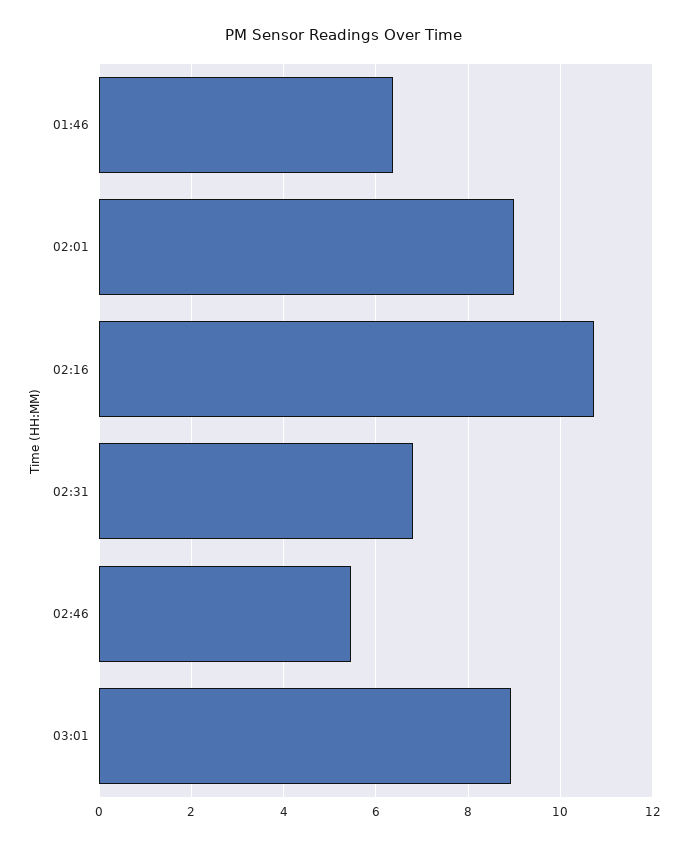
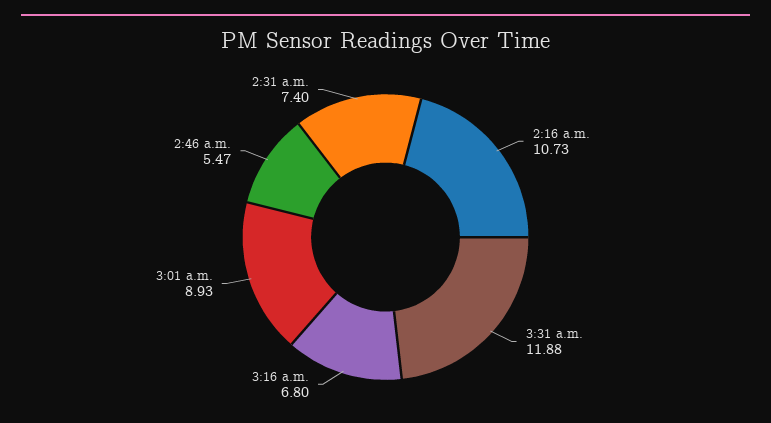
01:46: 6.4 -> none
02:01: 9 -> none
02:31: 6.8 -> 7.4
3:31 a.m.: none -> 11.88
3:16 a.m.: none -> 6.8

